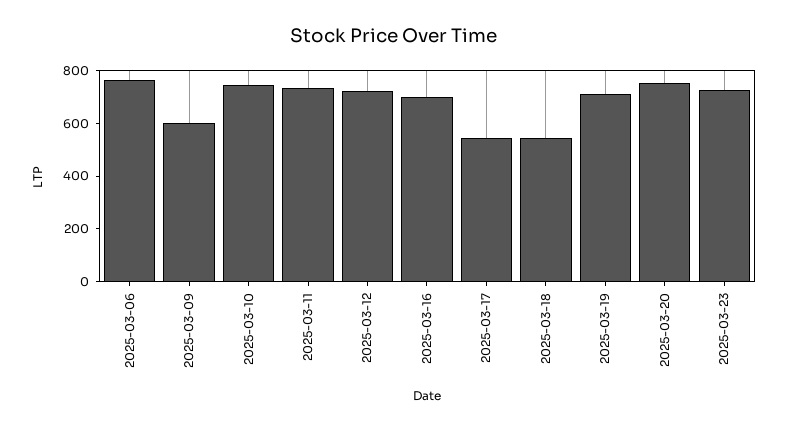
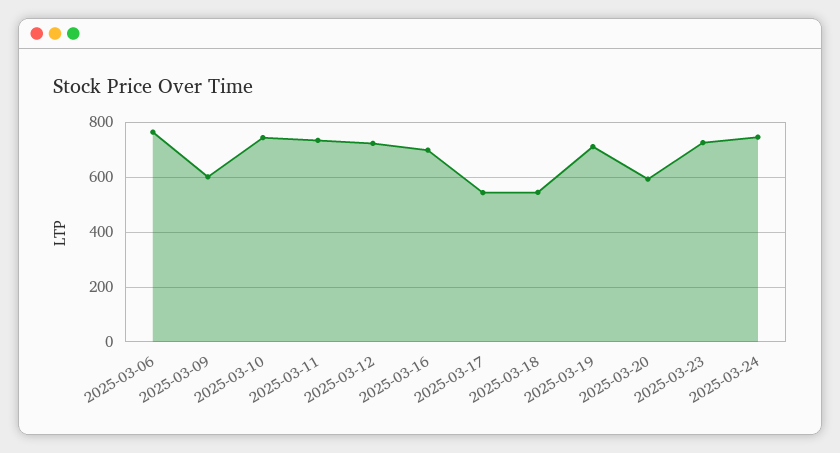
2025-03-20: 750 -> 600
2025-03-24: none -> 750

